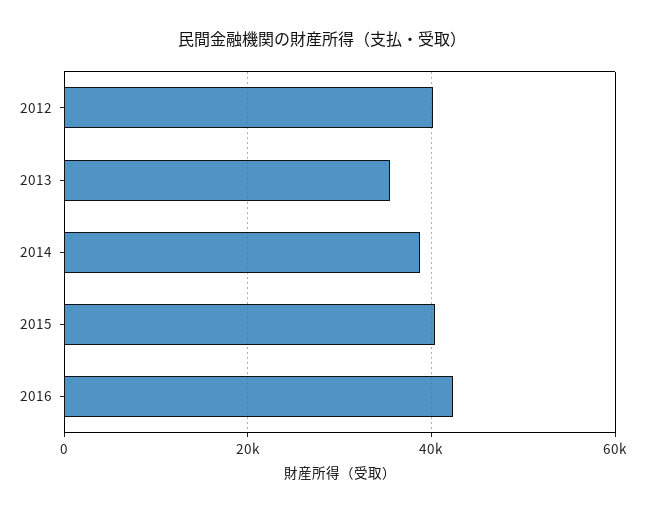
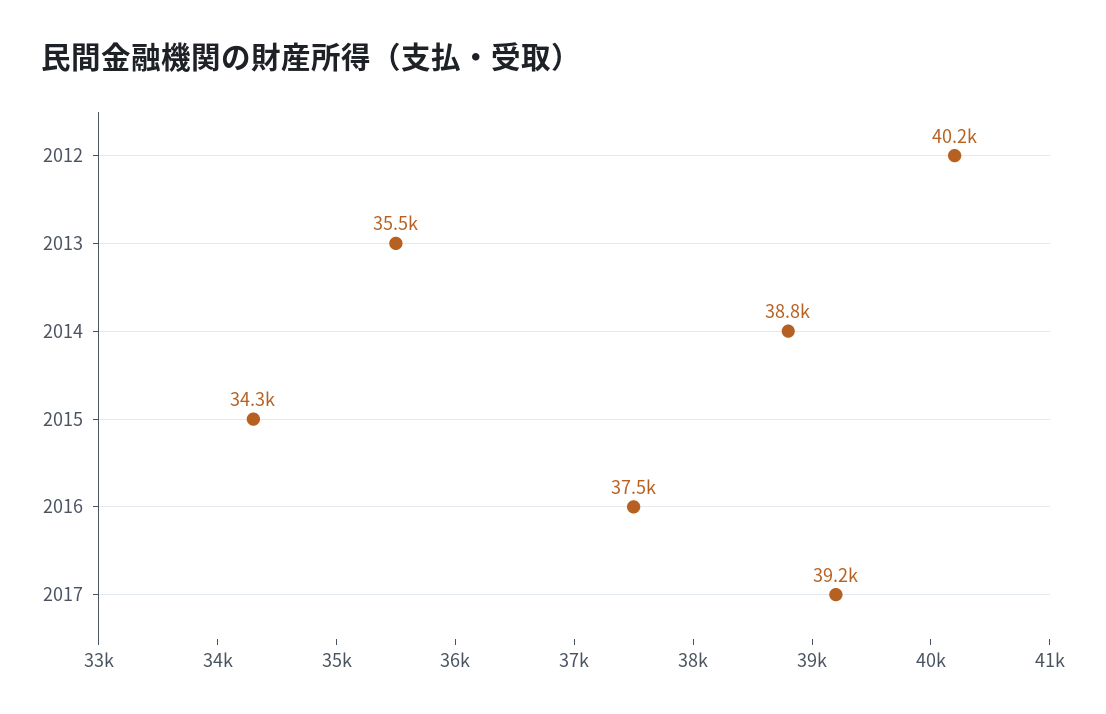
2015: 40000 -> 34300
2016: 42000 -> 37500
2017: none -> 39200

